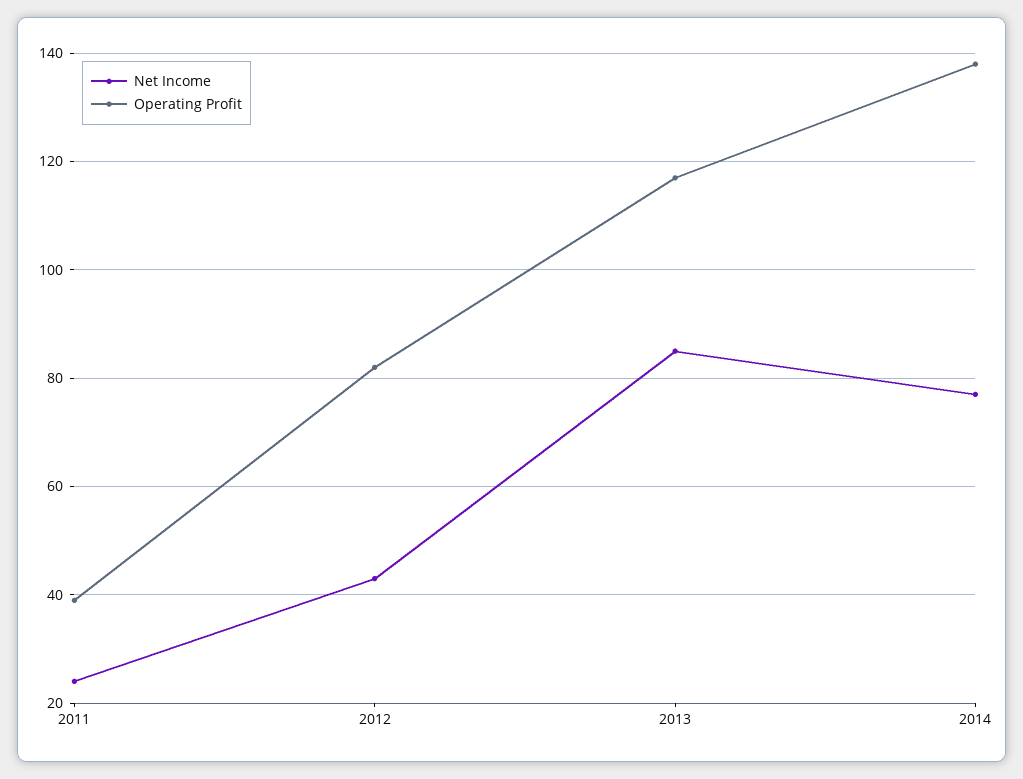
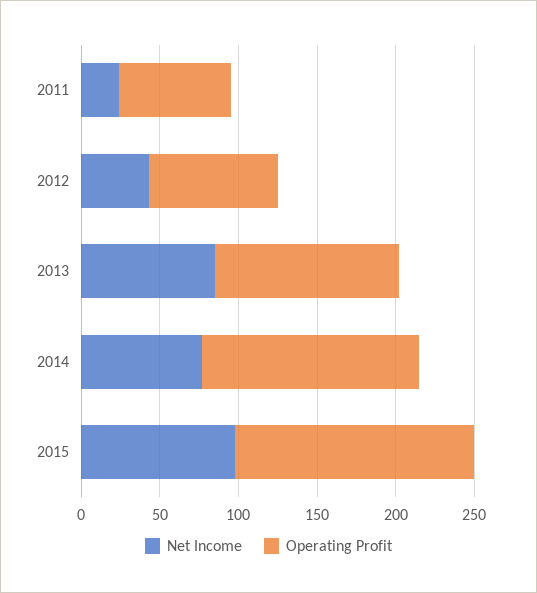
Operating Profit, 2011: 40 -> 70
Net Income, 2015: none -> 100
Operating Profit, 2015: none -> 150

